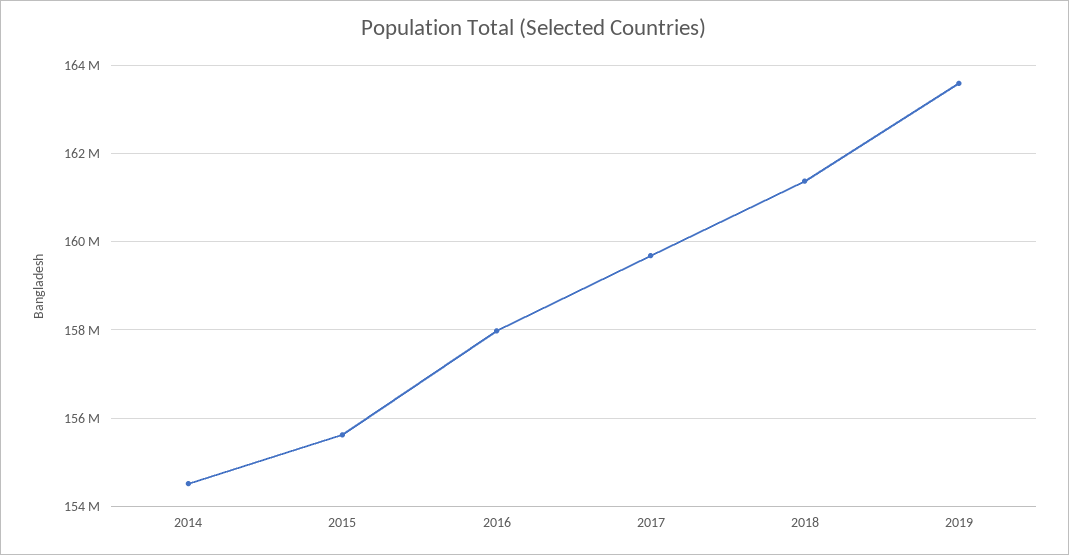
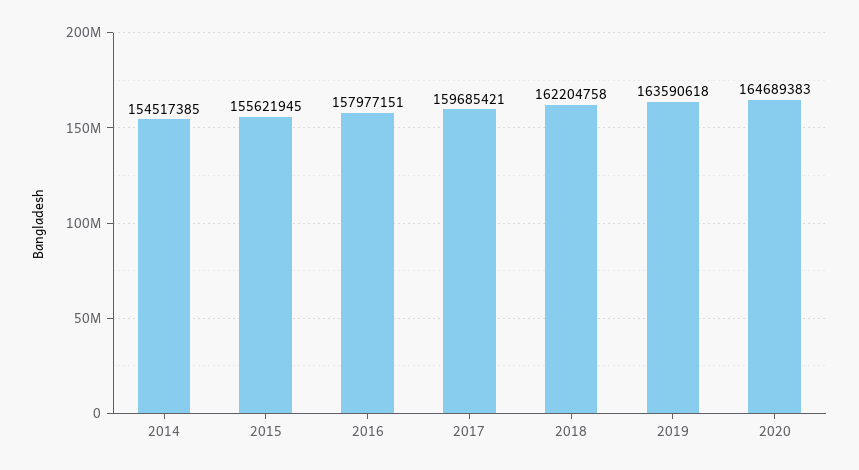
2018: 161400000 -> 162204758
2020: none -> 164689383

